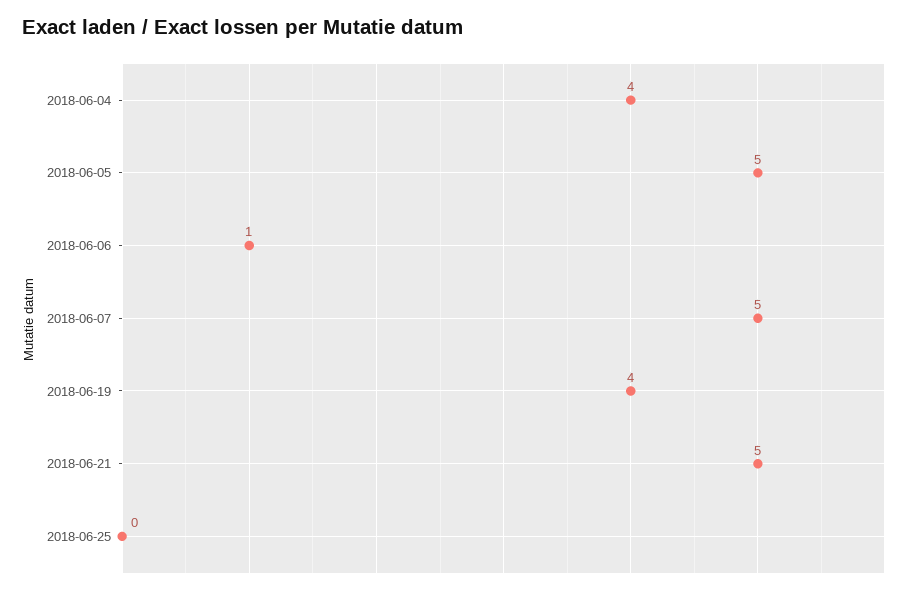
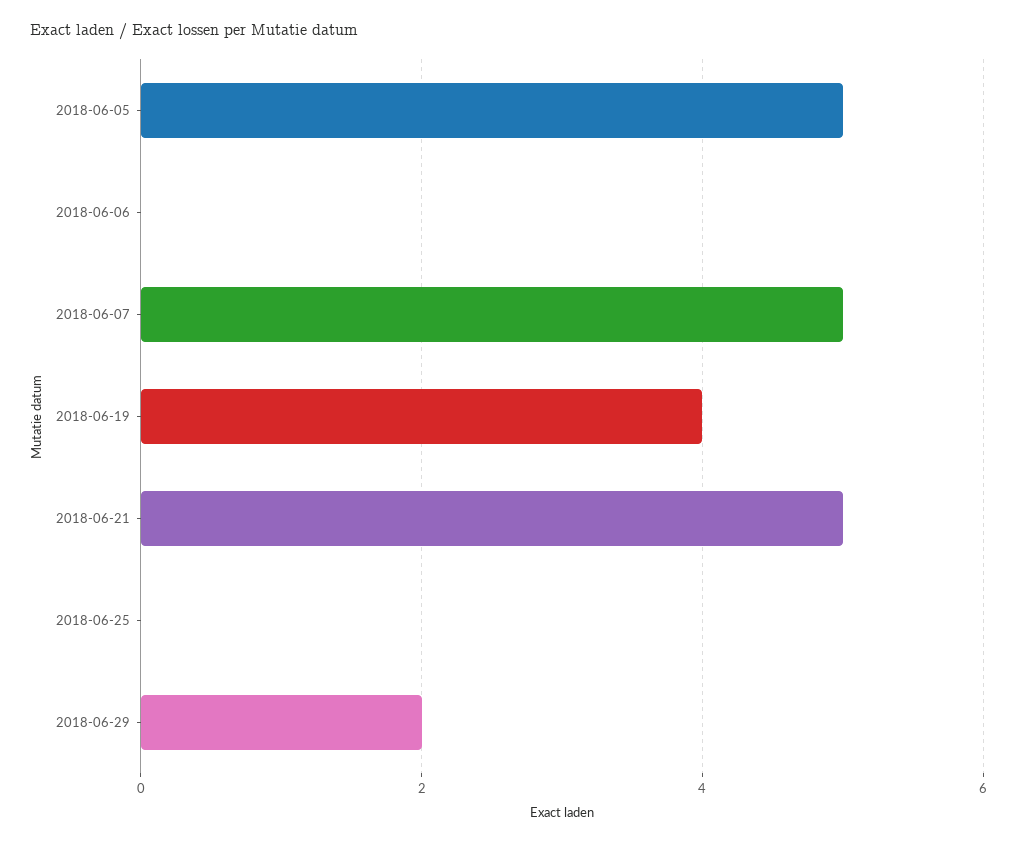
2018-06-04: 4 -> none
2018-06-06: 1 -> 0
2018-06-29: none -> 2

